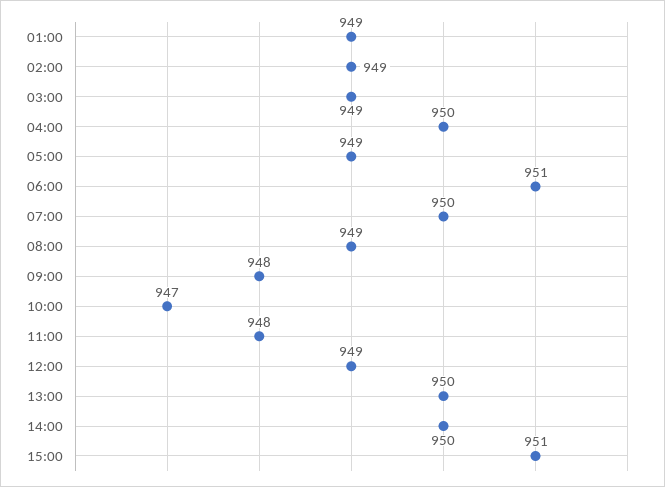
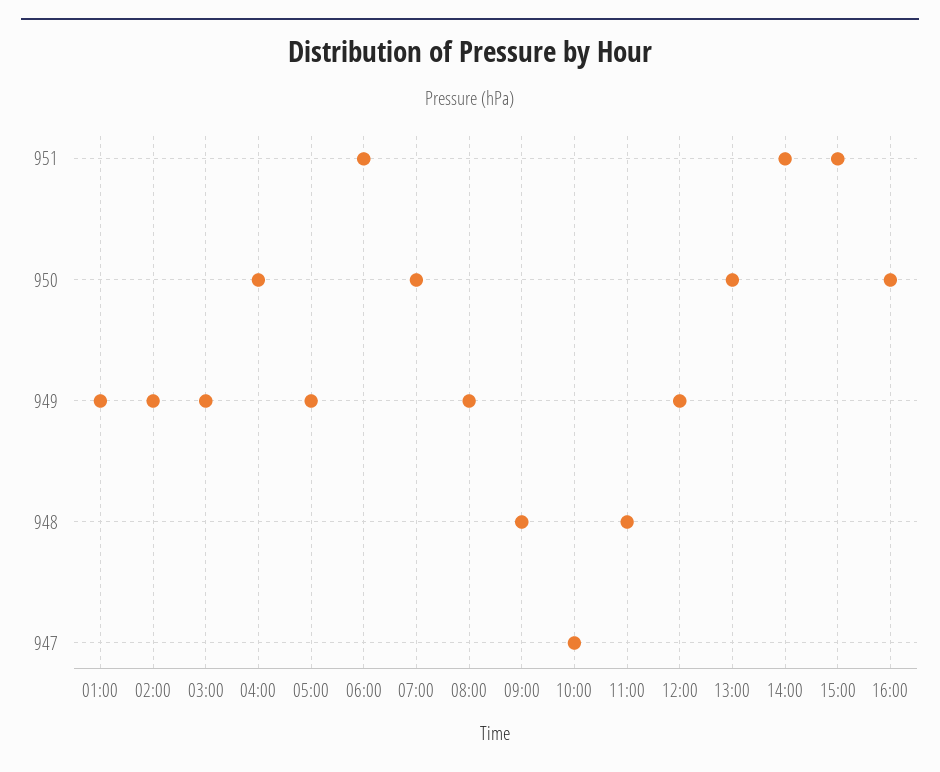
14:00: 950 -> 951
16:00: none -> 950

